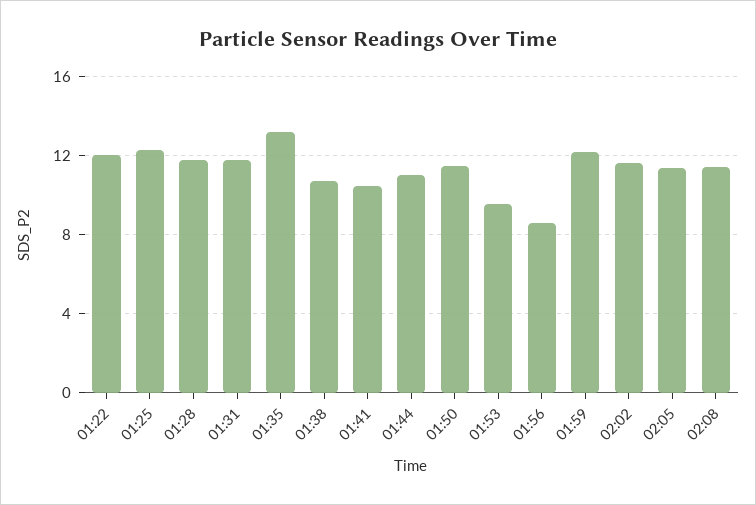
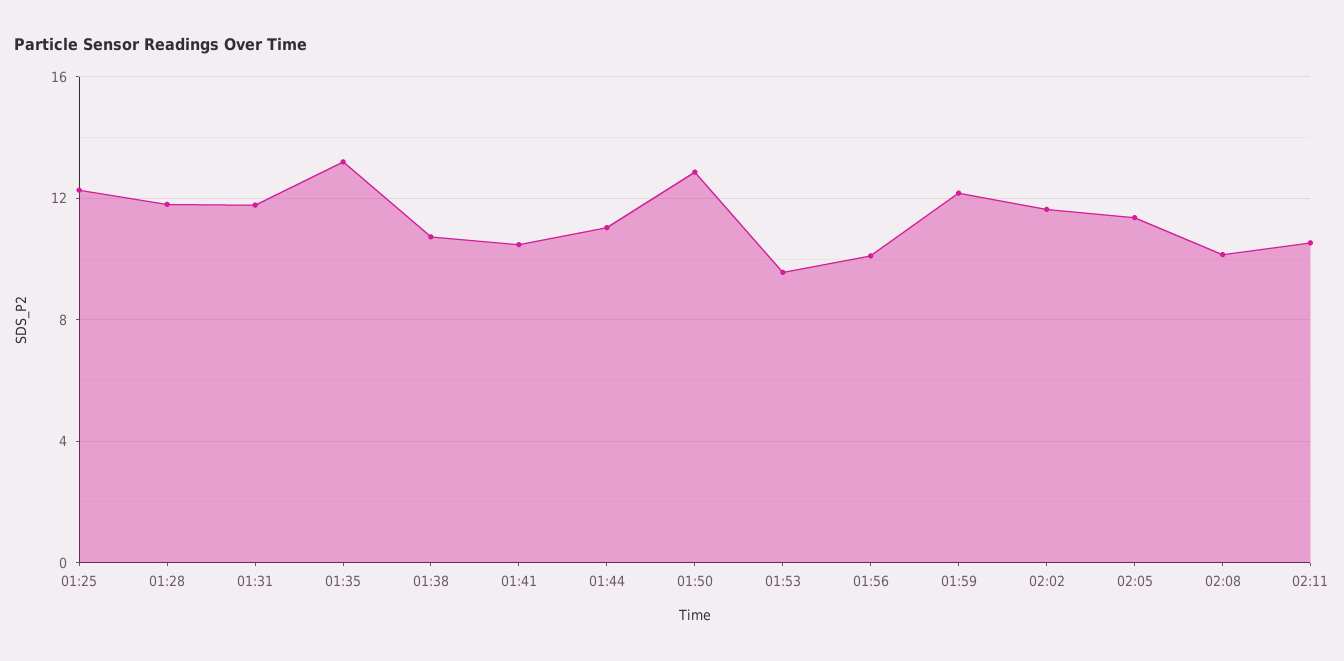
01:22: 12 -> none
01:50: 11.5 -> 13
01:56: 8.5 -> 10
02:08: 11.5 -> 10
02:11: none -> 10.5

